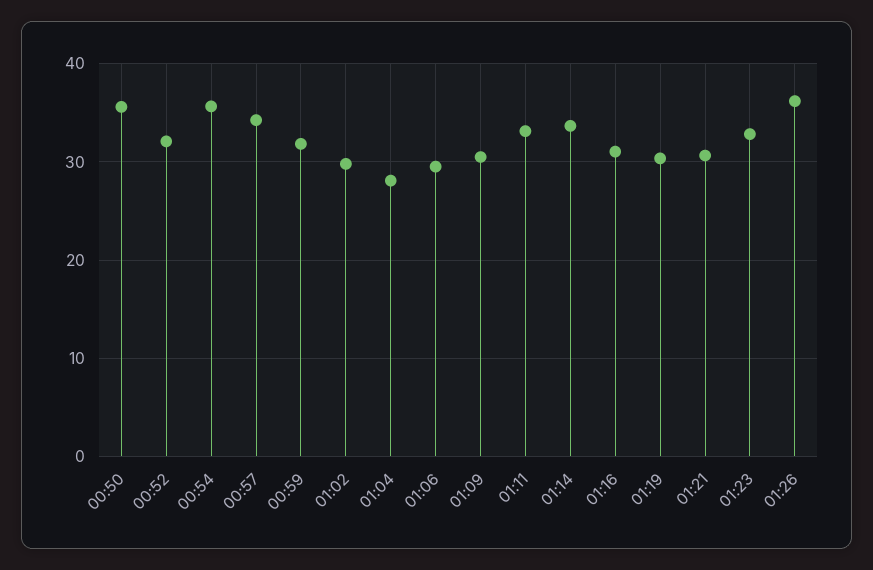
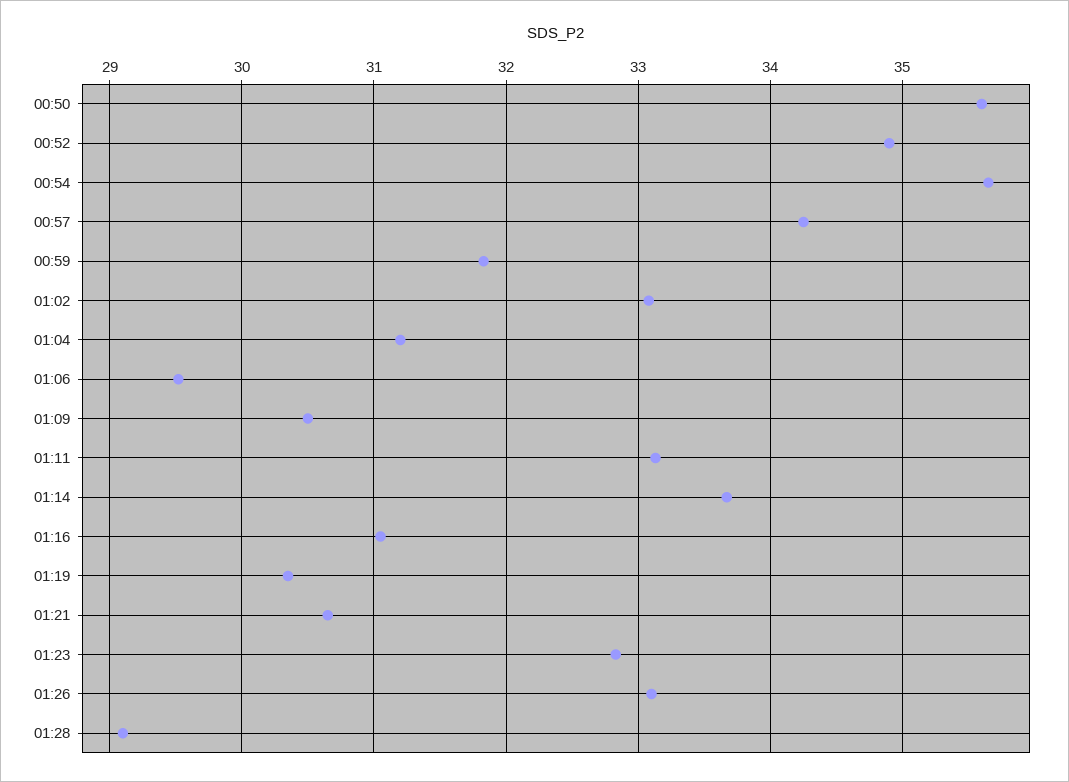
00:52: 32 -> 34.9
01:02: 30 -> 33.1
01:04: 28 -> 31.2
01:26: 36 -> 33.1
01:28: none -> 29.1

